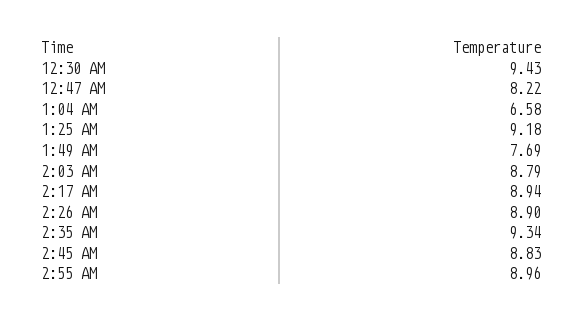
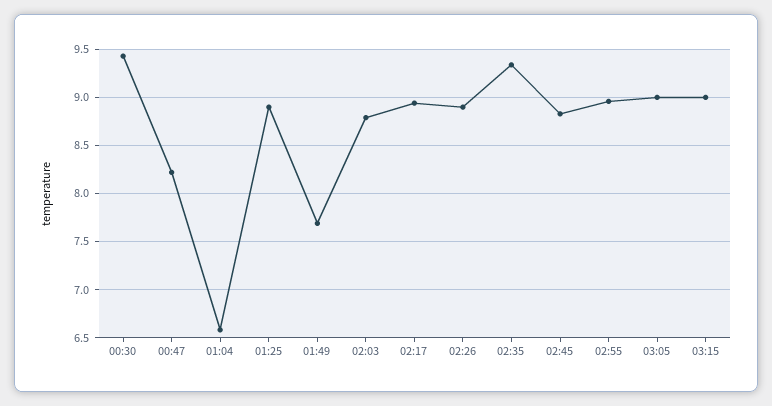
1:25 AM: 9.18 -> 8.9
03:05: none -> 9
03:15: none -> 9

